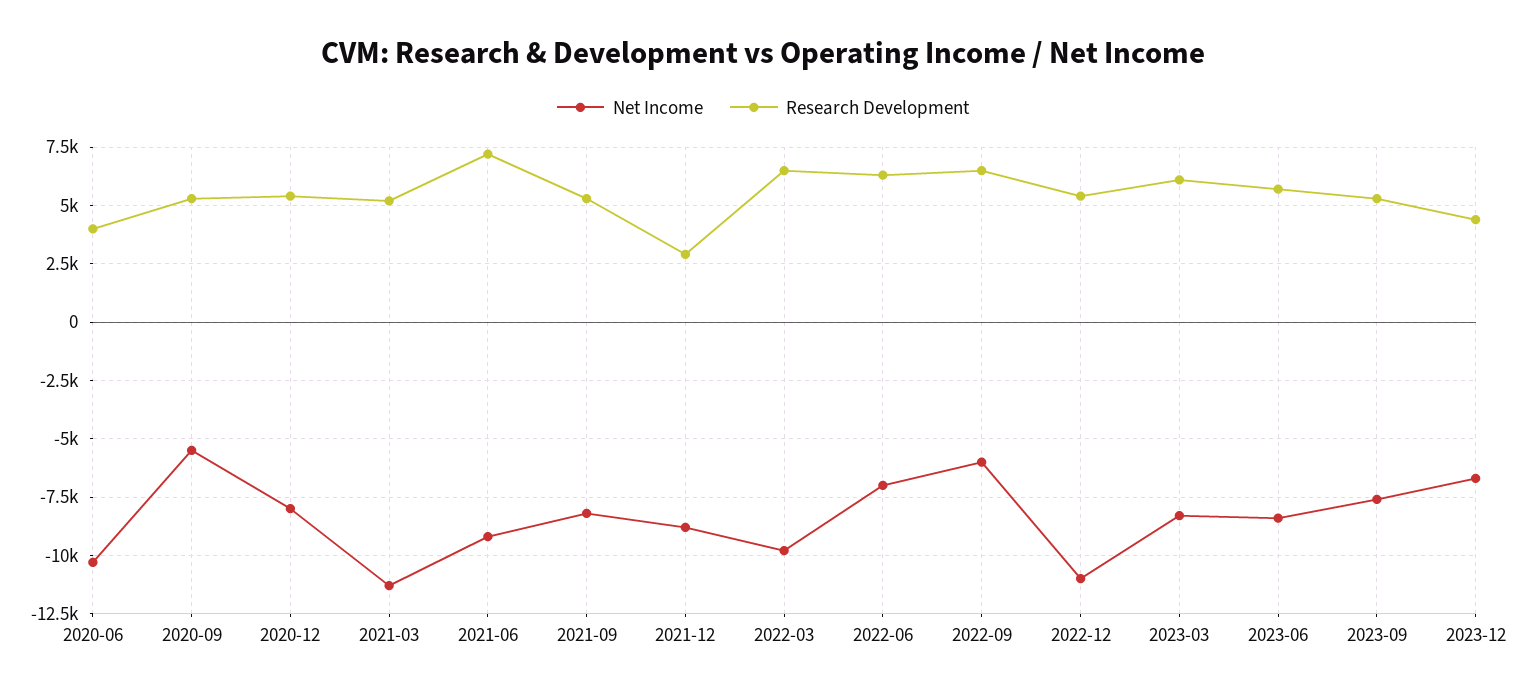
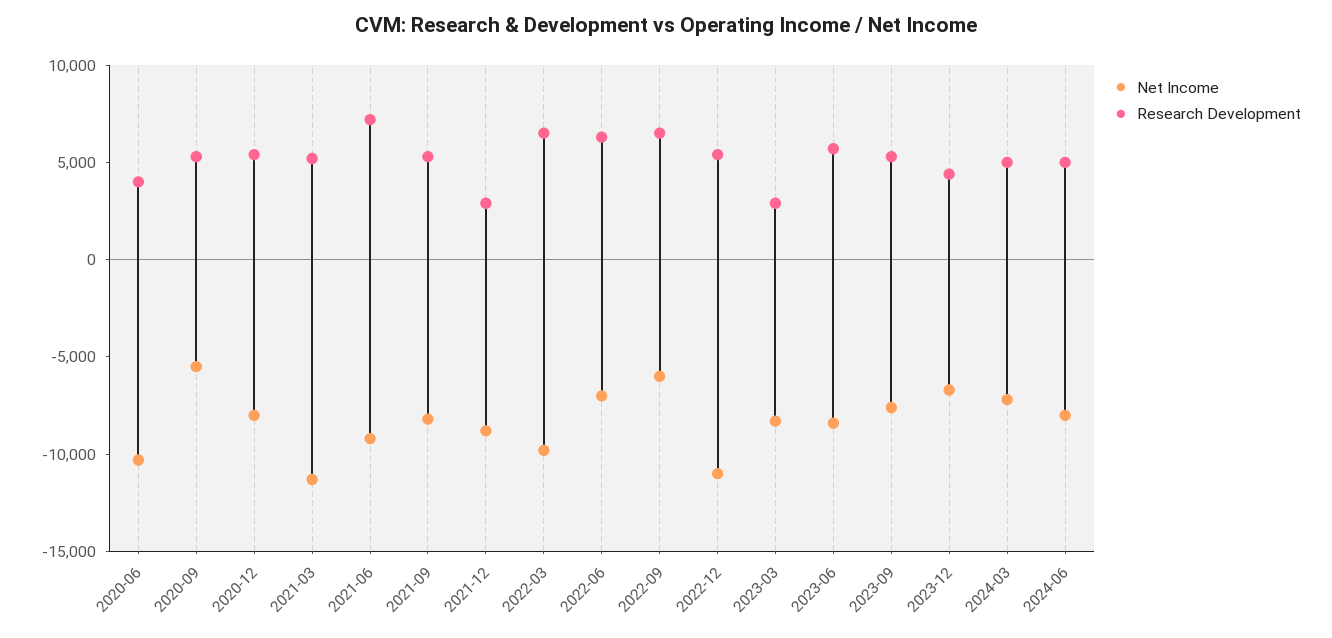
Research Development, 2023-03: 6000 -> 3000
Net Income, 2024-03: none -> -7000
Research Development, 2024-03: none -> 5000
Net Income, 2024-06: none -> -8000
Research Development, 2024-06: none -> 5000

